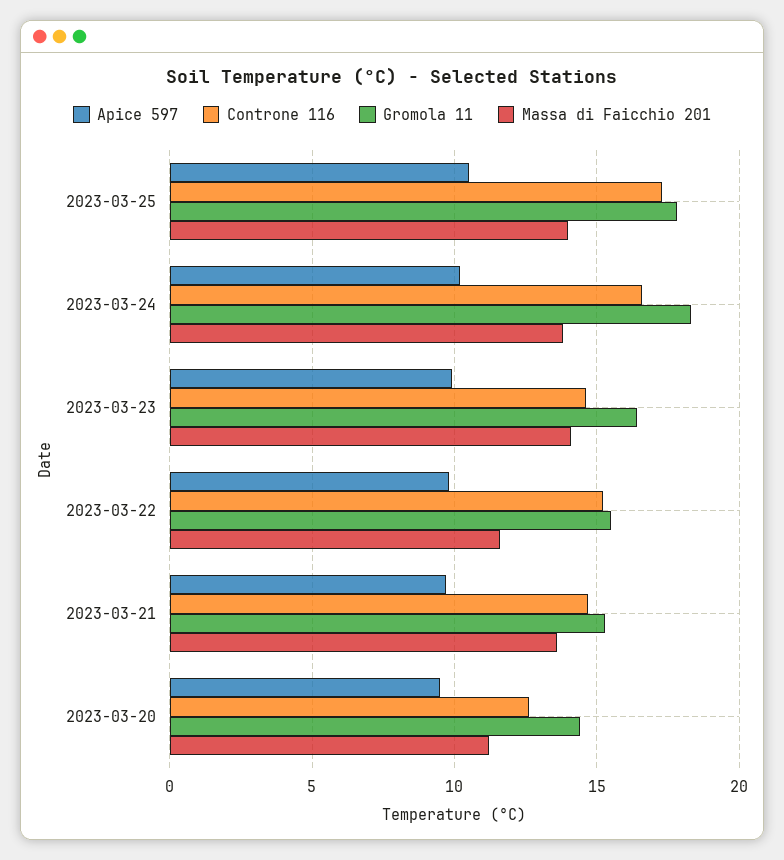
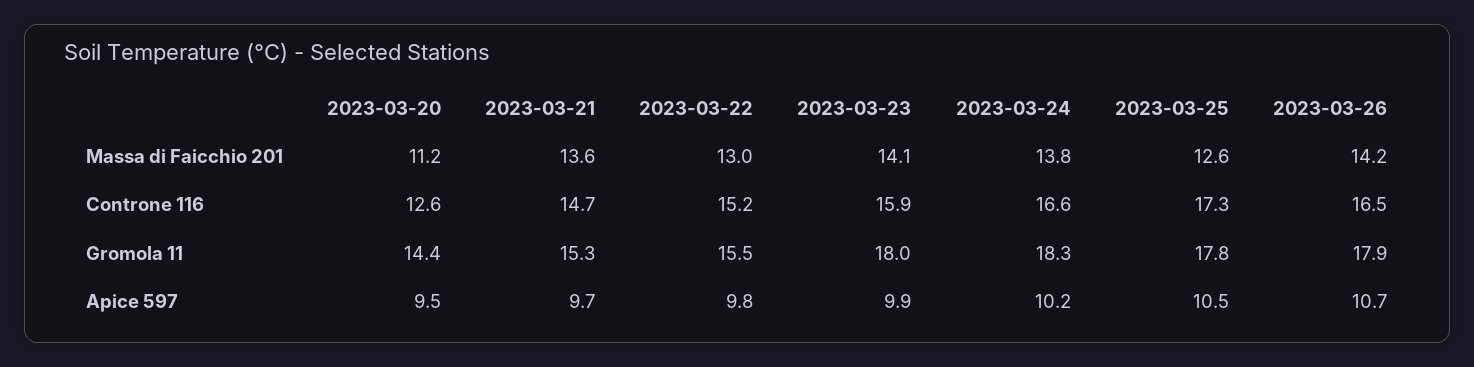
Massa di Faicchio 201, 2023-03-25: 14 -> 12.6
Controne 116, 2023-03-23: 14.5 -> 15.9
Gromola 11, 2023-03-23: 16.5 -> 18
Massa di Faicchio 201, 2023-03-22: 11.5 -> 13
Massa di Faicchio 201, 2023-03-26: none -> 14.2
Controne 116, 2023-03-26: none -> 16.5
Gromola 11, 2023-03-26: none -> 17.9
Apice 597, 2023-03-26: none -> 10.7

